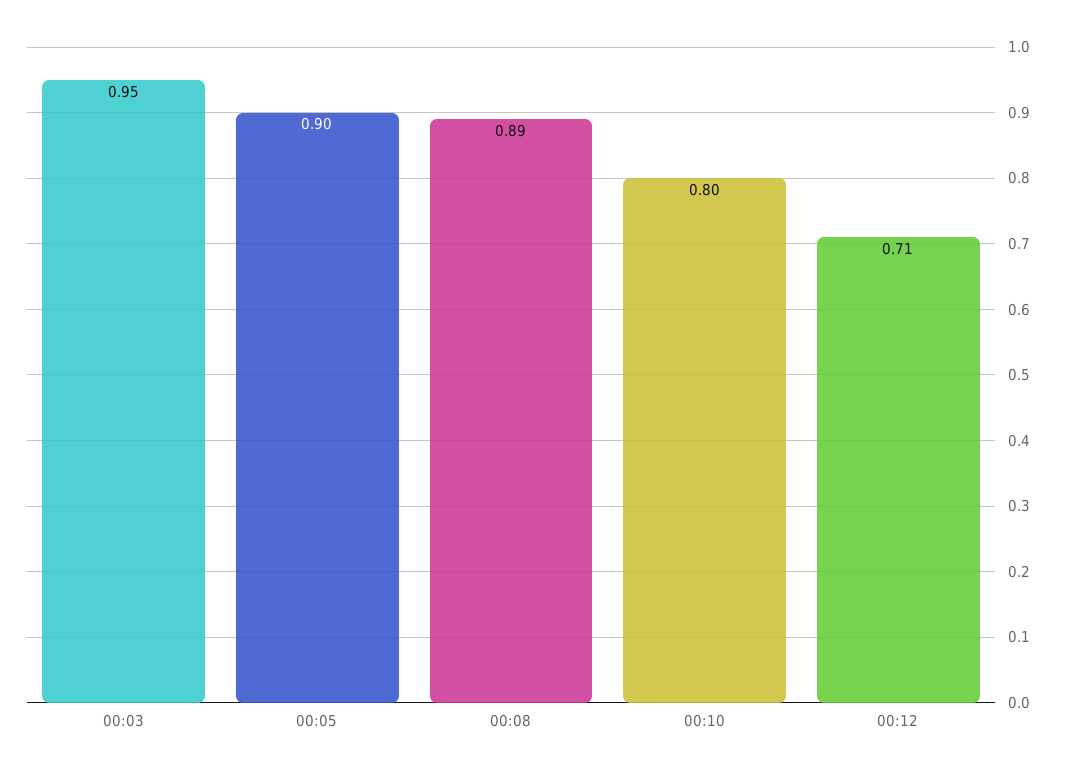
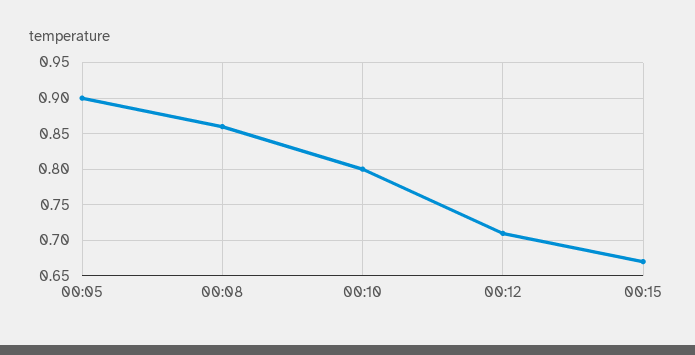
00:03: 0.95 -> none
00:08: 0.89 -> 0.86
00:15: none -> 0.67

